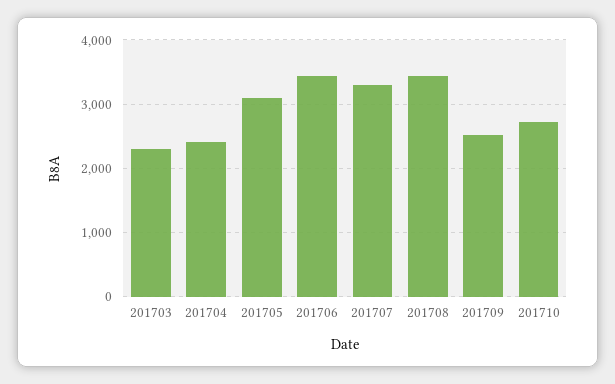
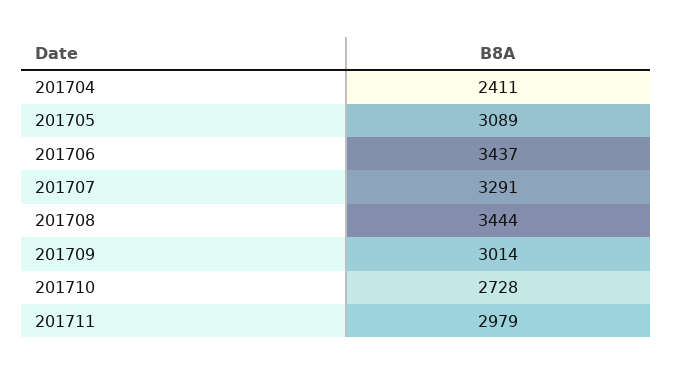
201703: 2300 -> none
201709: 2500 -> 3014
201711: none -> 2979

